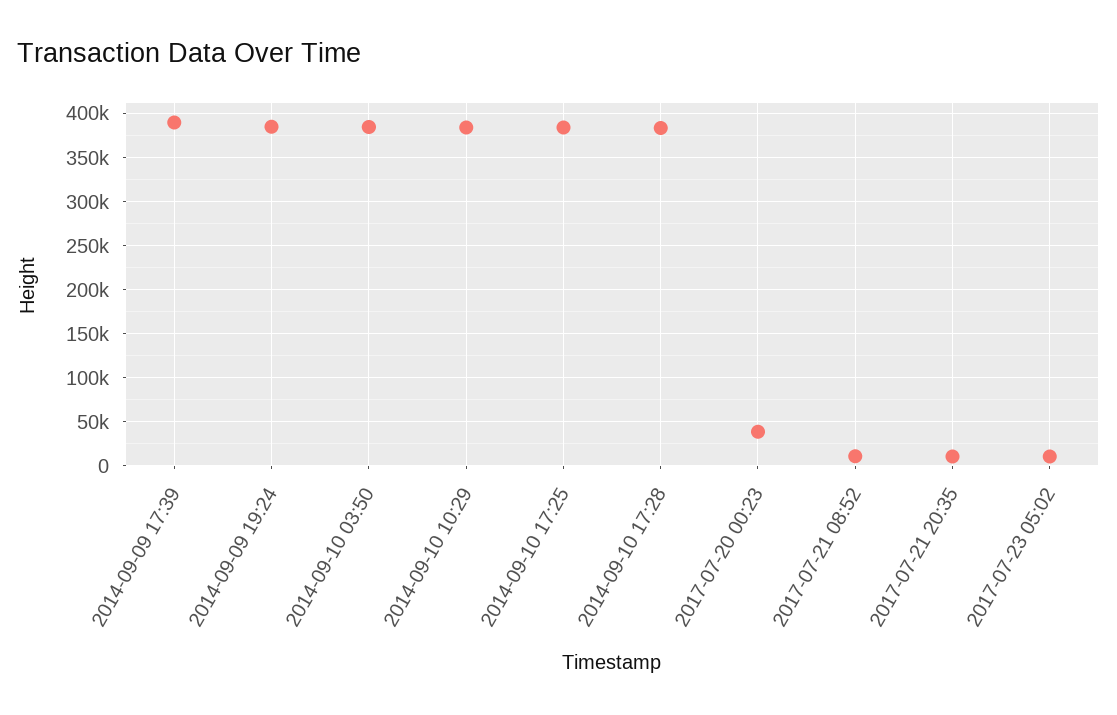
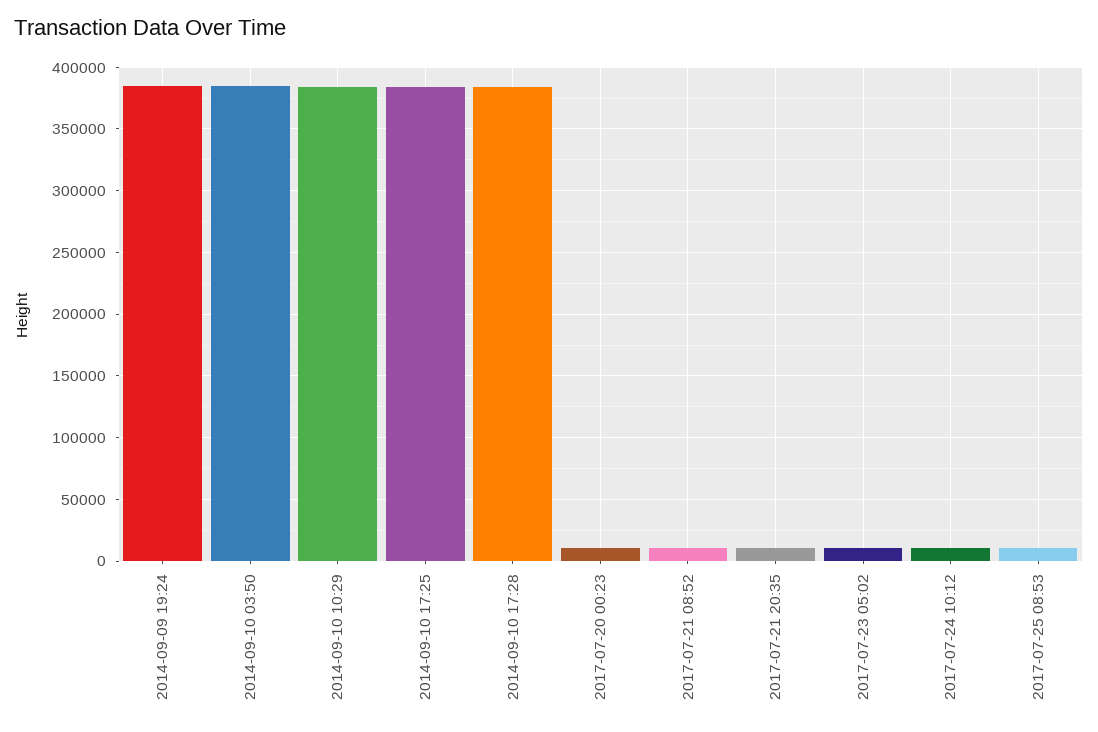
2014-09-09 17:39: 390000 -> none
2017-07-20 00:23: 40000 -> 10000
2017-07-24 10:12: none -> 10000
2017-07-25 08:53: none -> 10000

